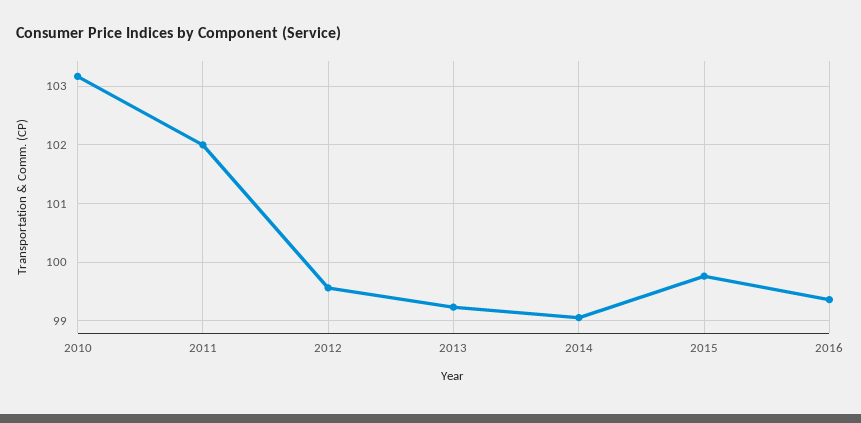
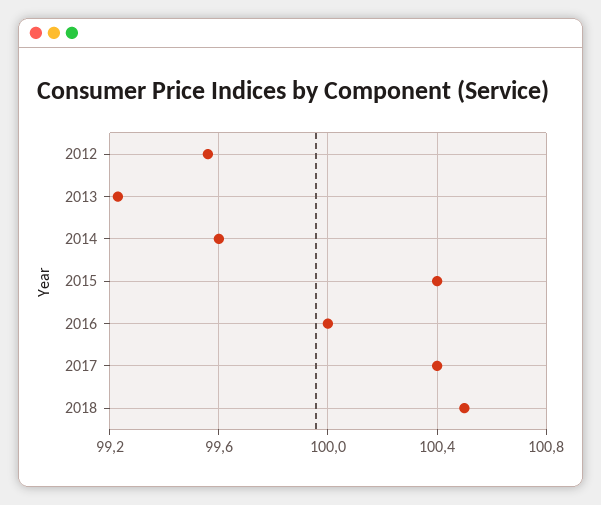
2010: 103.2 -> none
2011: 102 -> none
2014: 99 -> 99.6
2015: 99.8 -> 100.4
2016: 99.4 -> 100
2017: none -> 100.4
2018: none -> 100.5

